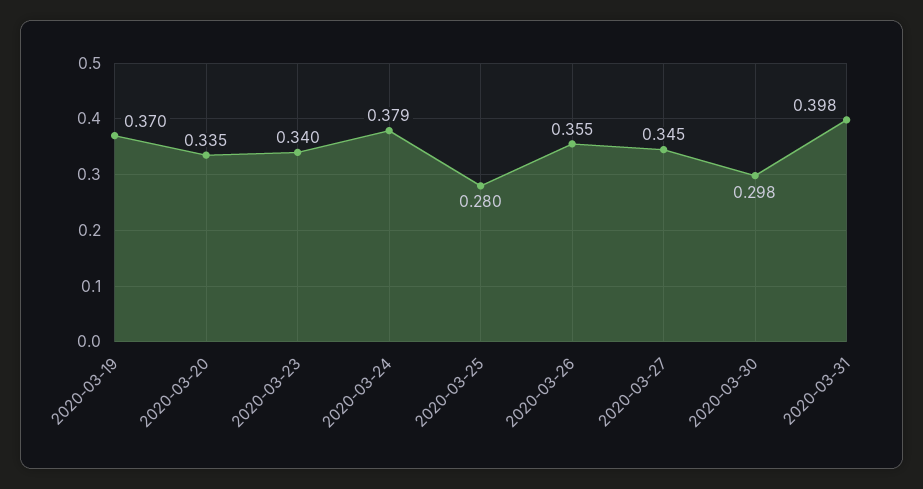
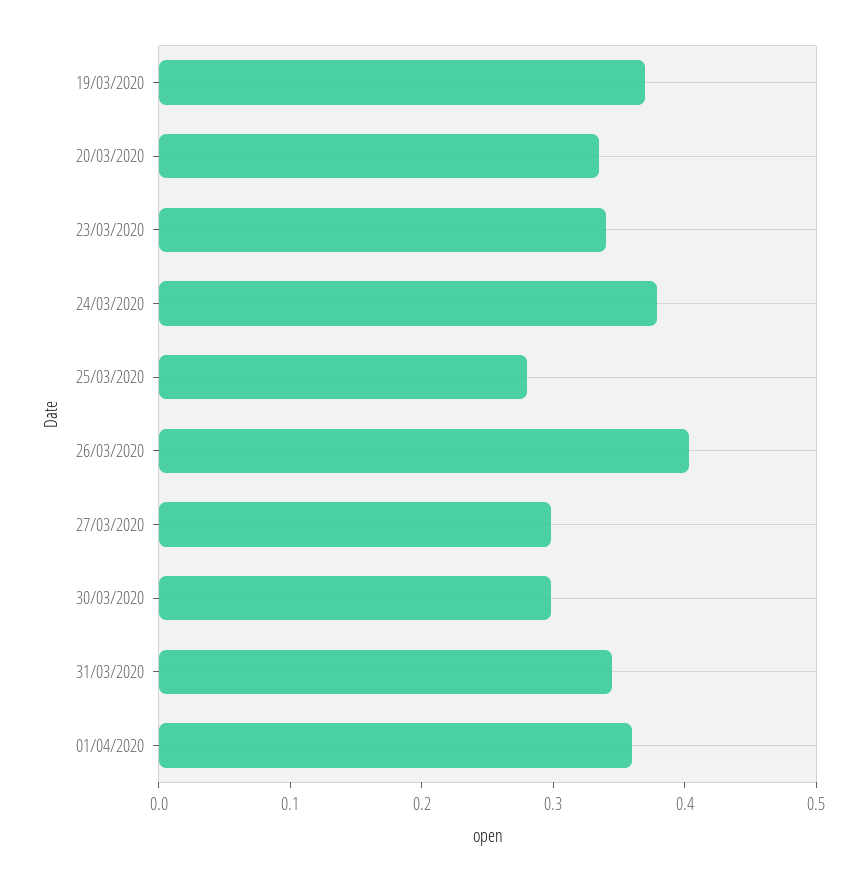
2020-03-26: 0.355 -> 0.4
2020-03-27: 0.345 -> 0.3
2020-03-31: 0.398 -> 0.34
01/04/2020: none -> 0.36

